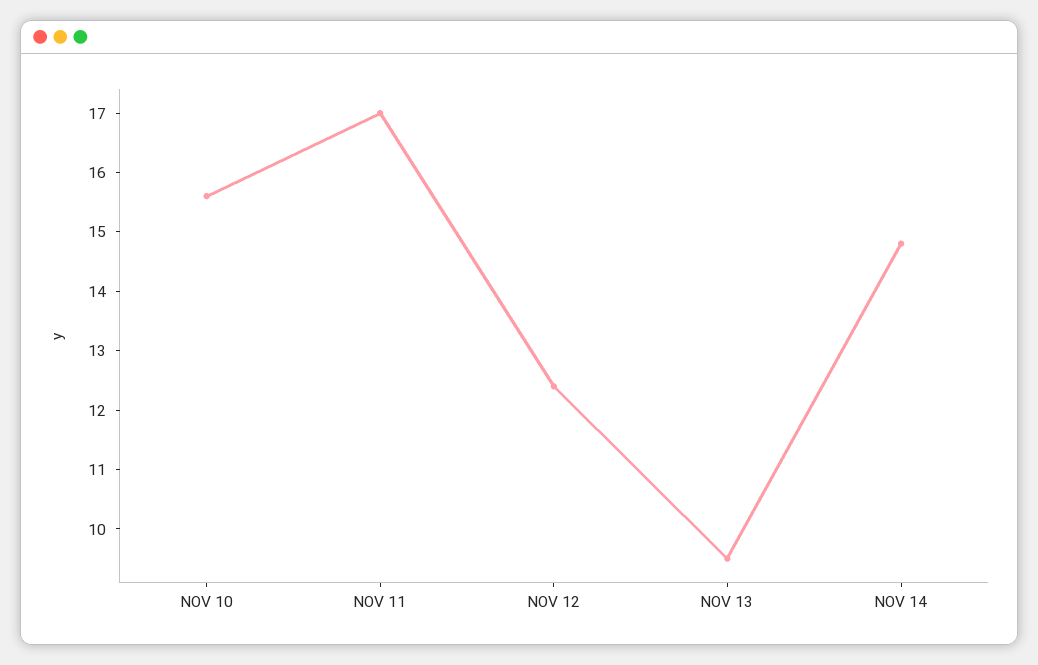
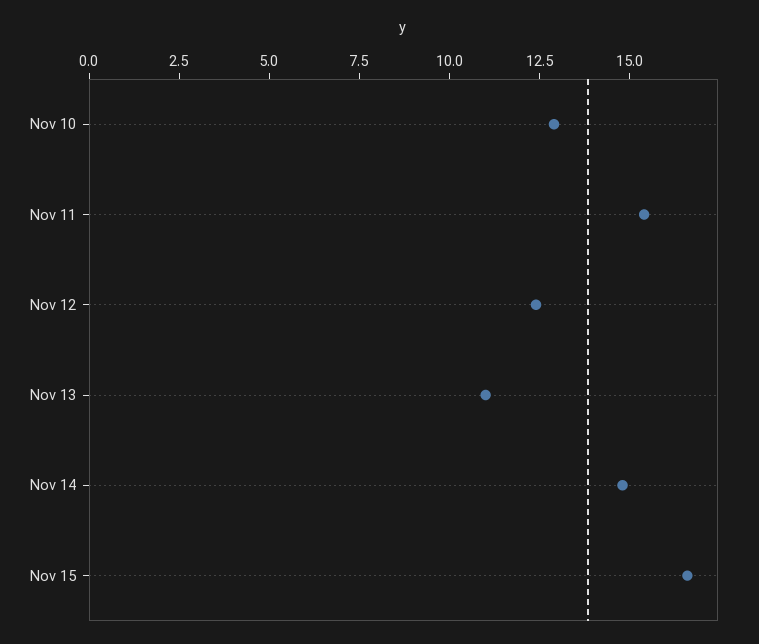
NOV 10: 15.5 -> 13
NOV 11: 17 -> 15.5
NOV 13: 9.5 -> 11
Nov 15: none -> 16.5

